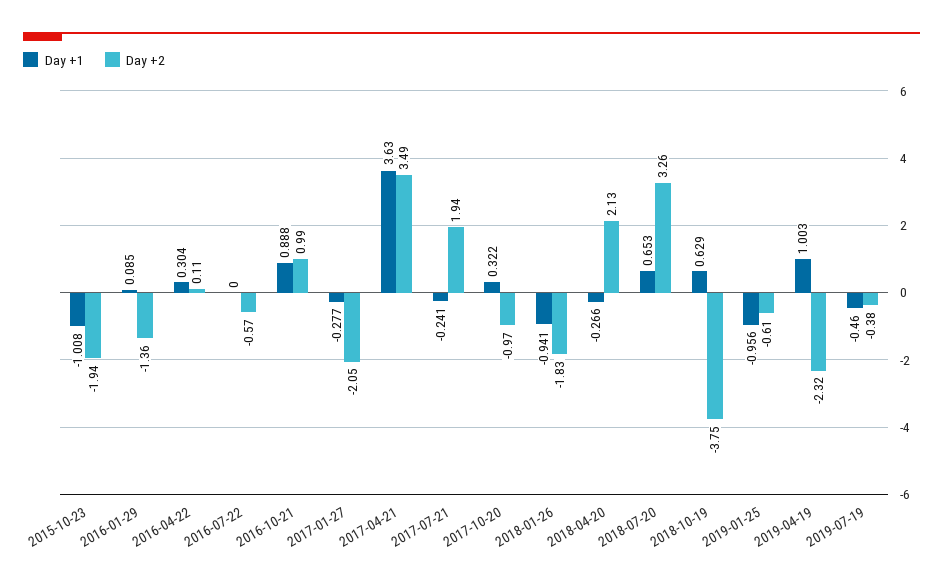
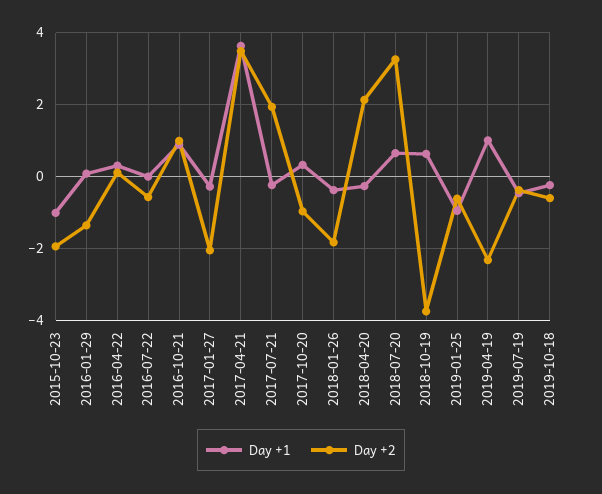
Day +1, 2018-01-26: -0.941 -> -0.4
Day +1, 2019-10-18: none -> -0.2
Day +2, 2019-10-18: none -> -0.6

